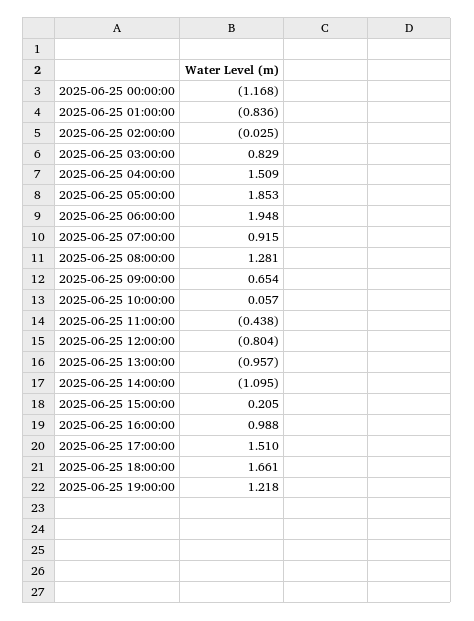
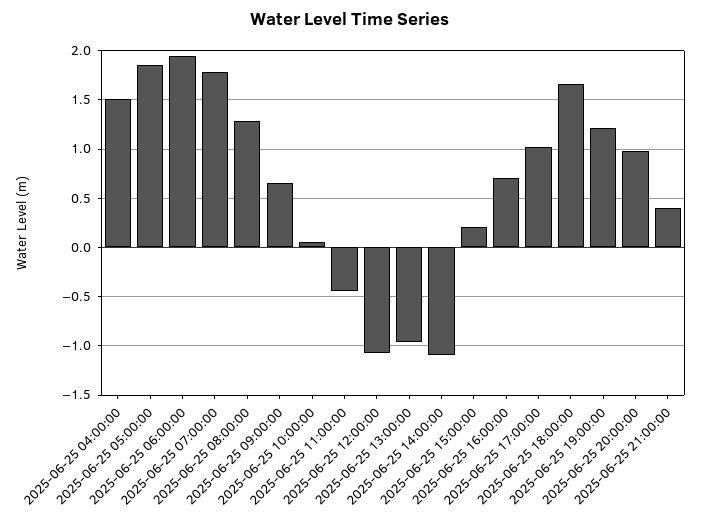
2025-06-25 00:00:00: -1.168 -> none
2025-06-25 01:00:00: -0.836 -> none
2025-06-25 02:00:00: -0.025 -> none
2025-06-25 03:00:00: 0.829 -> none
2025-06-25 07:00:00: 0.915 -> 1.8
2025-06-25 12:00:00: -0.804 -> -1.1
2025-06-25 16:00:00: 0.988 -> 0.7
2025-06-25 17:00:00: 1.51 -> 1
2025-06-25 20:00:00: none -> 1
2025-06-25 21:00:00: none -> 0.4

